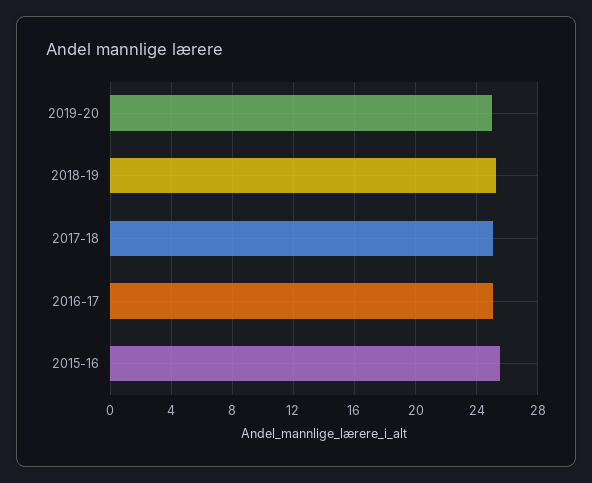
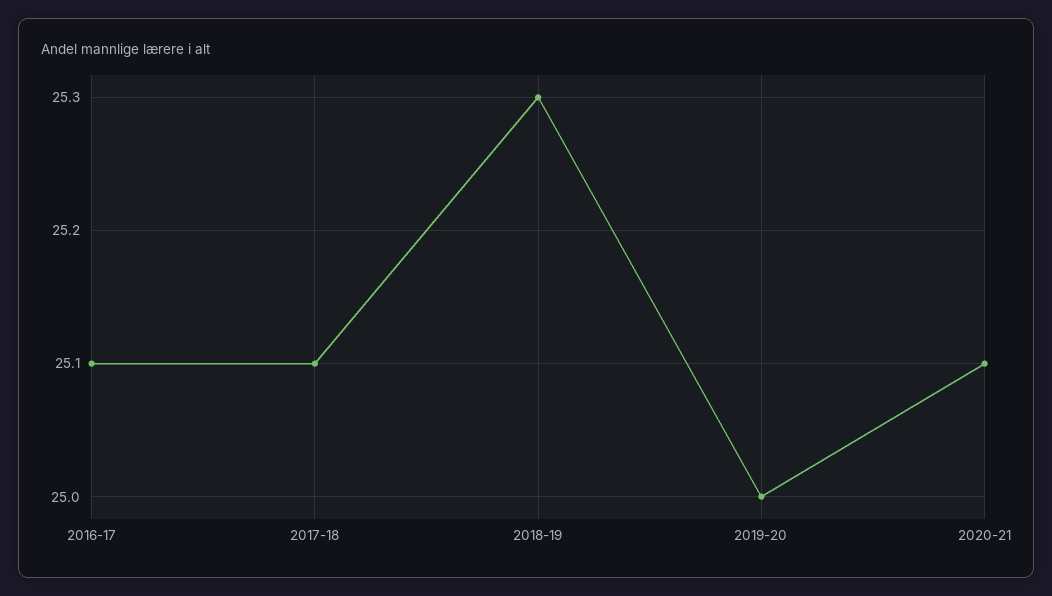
2015-16: 25.5 -> none
2020-21: none -> 25.1

